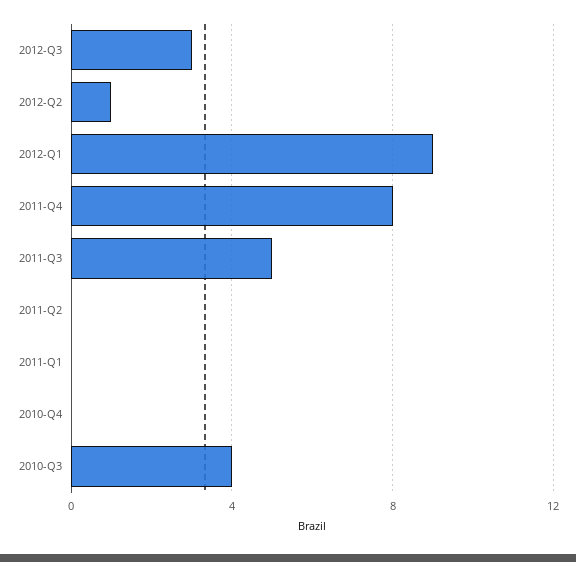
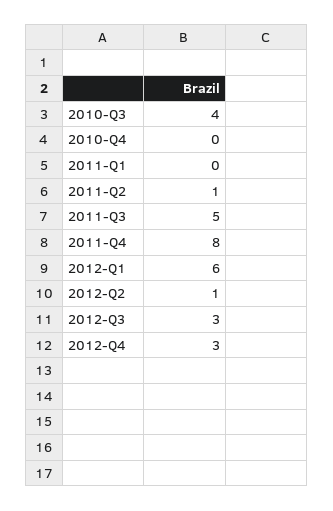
2012-Q1: 9 -> 6
2011-Q2: 0 -> 1
2012-Q4: none -> 3

